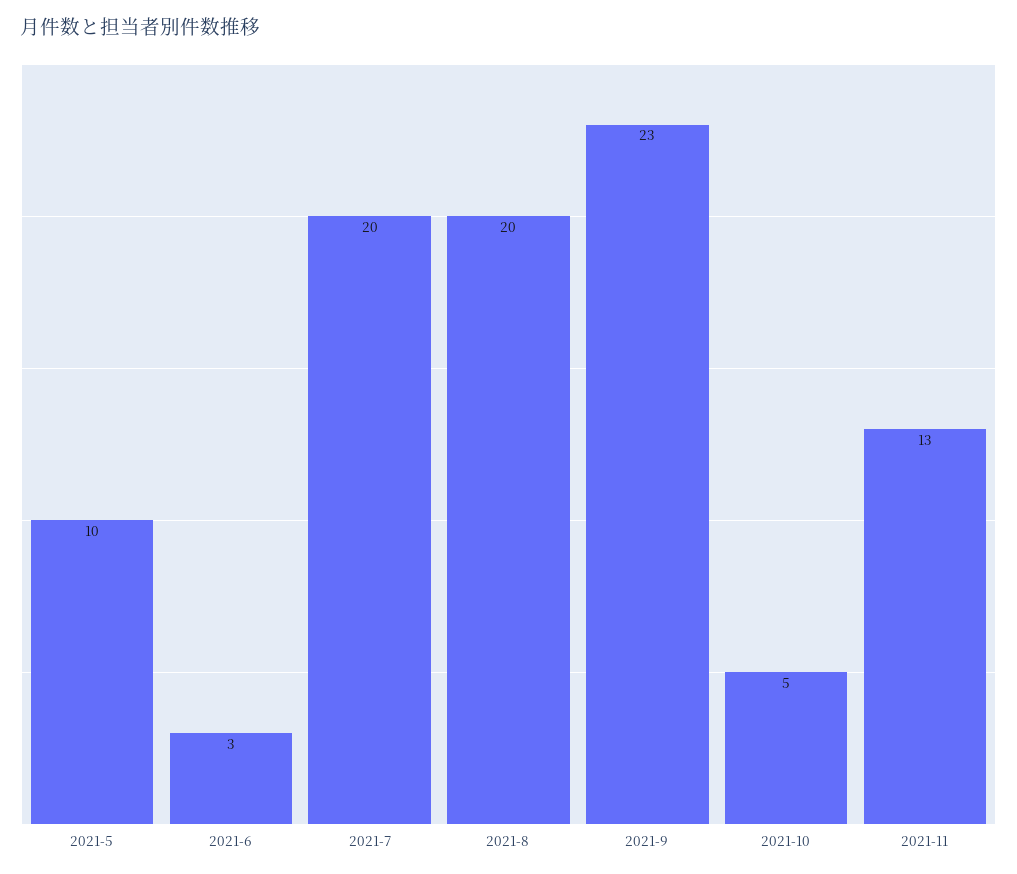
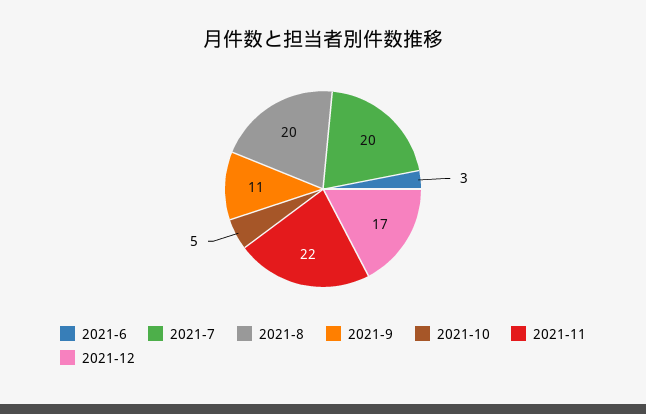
2021-5: 10 -> none
2021-9: 23 -> 11
2021-11: 13 -> 22
2021-12: none -> 17

